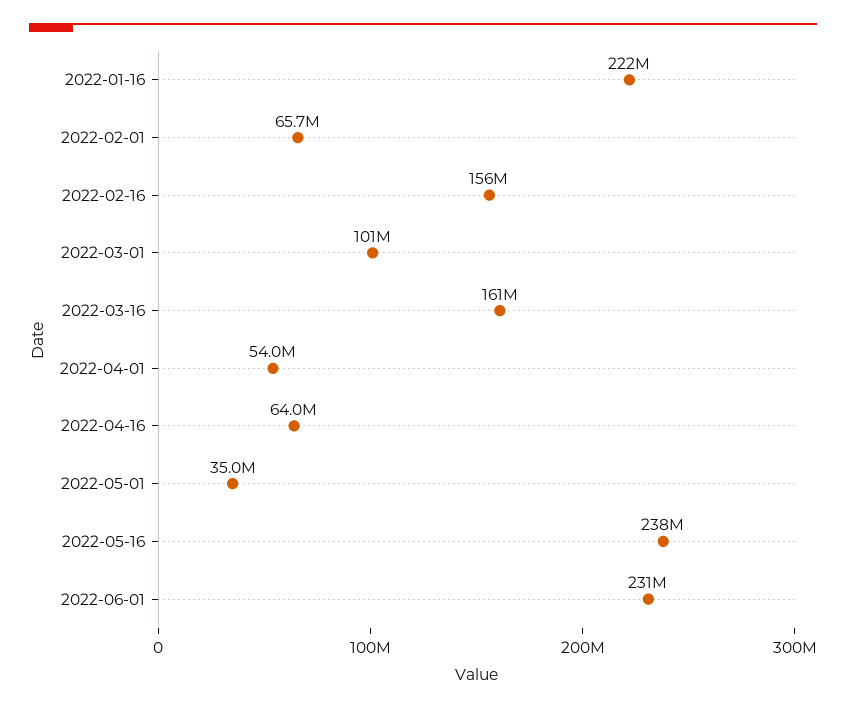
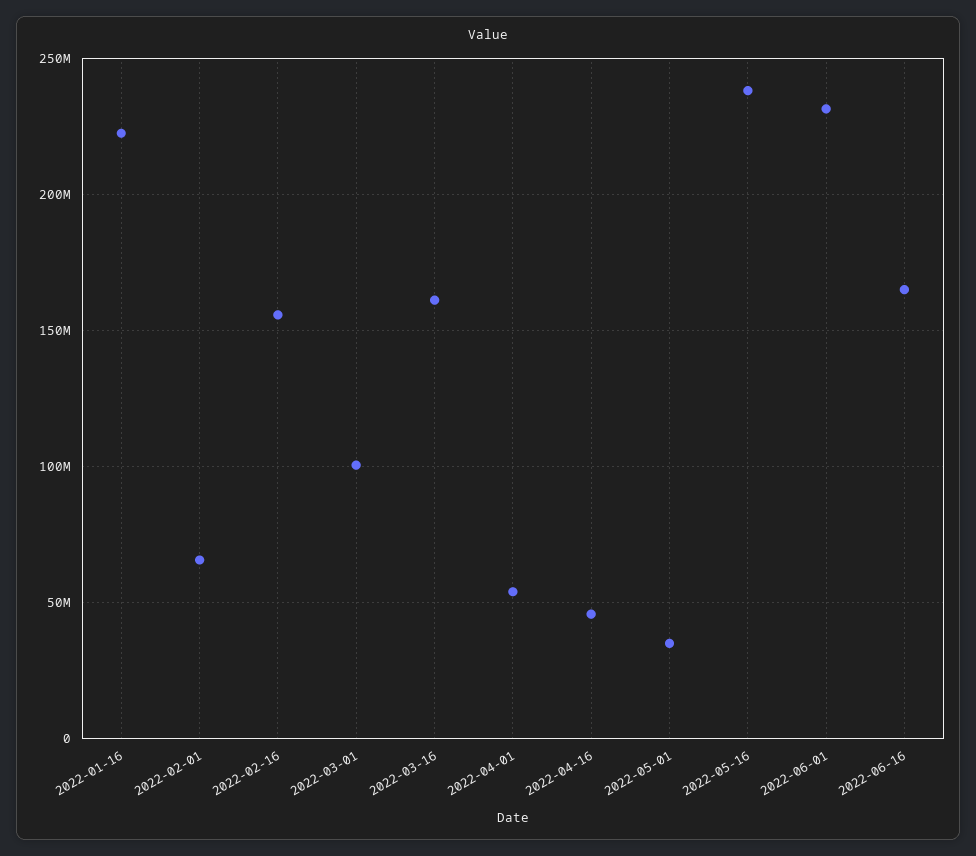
2022-04-16: 64000000 -> 45000000
2022-06-16: none -> 165000000

